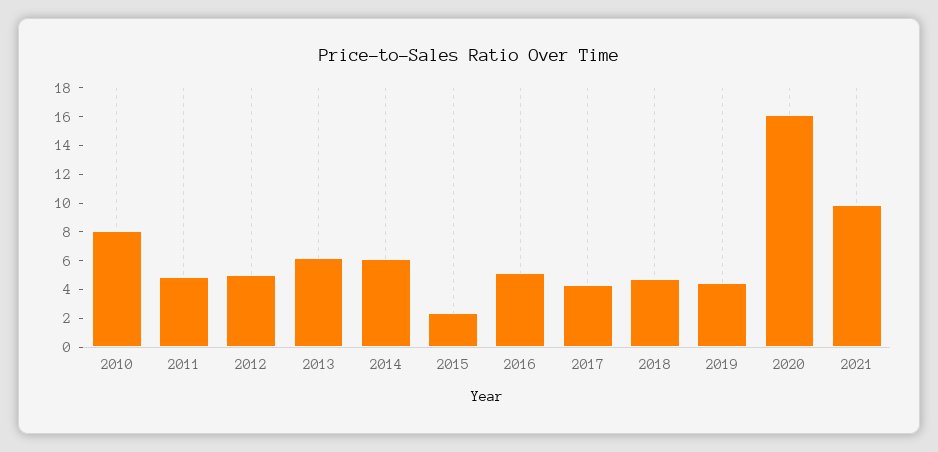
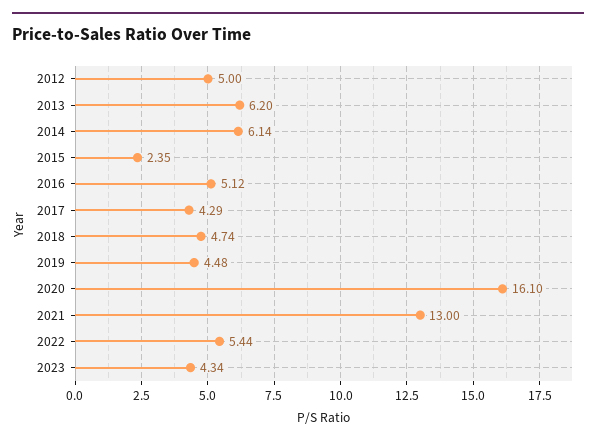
2010: 8 -> none
2011: 5 -> none
2021: 10 -> 13
2022: none -> 5.44
2023: none -> 4.34

